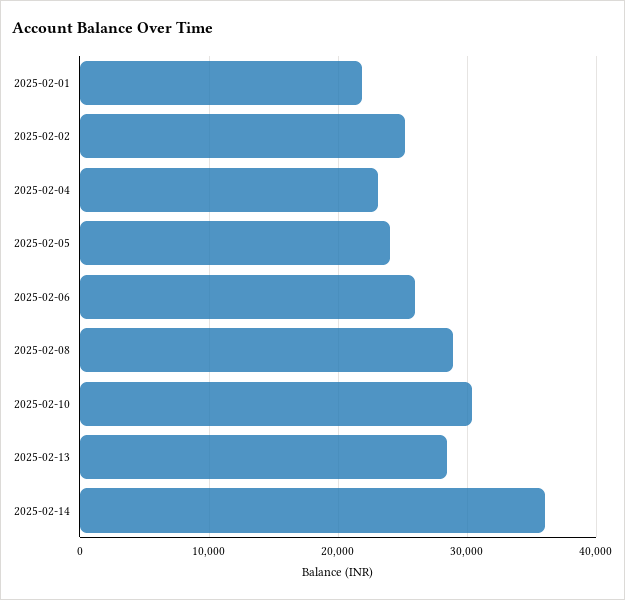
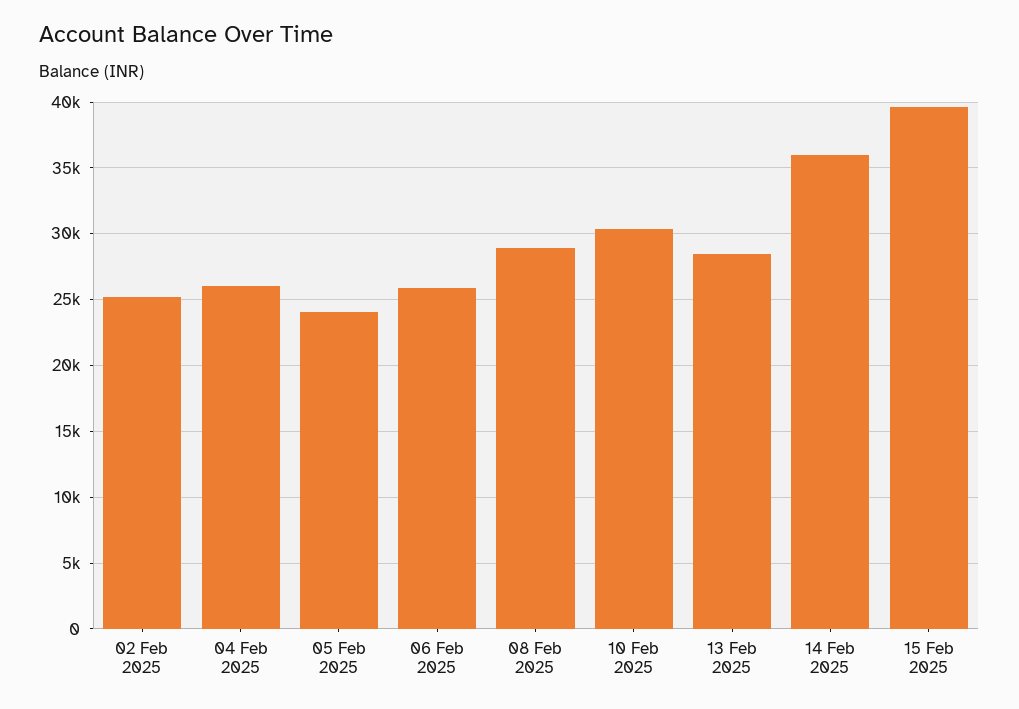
2025-02-01: 22000 -> none
2025-02-04: 23000 -> 26000
15 Feb 2025: none -> 39500

